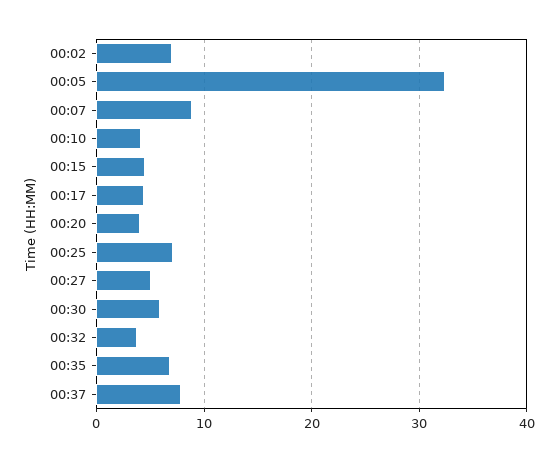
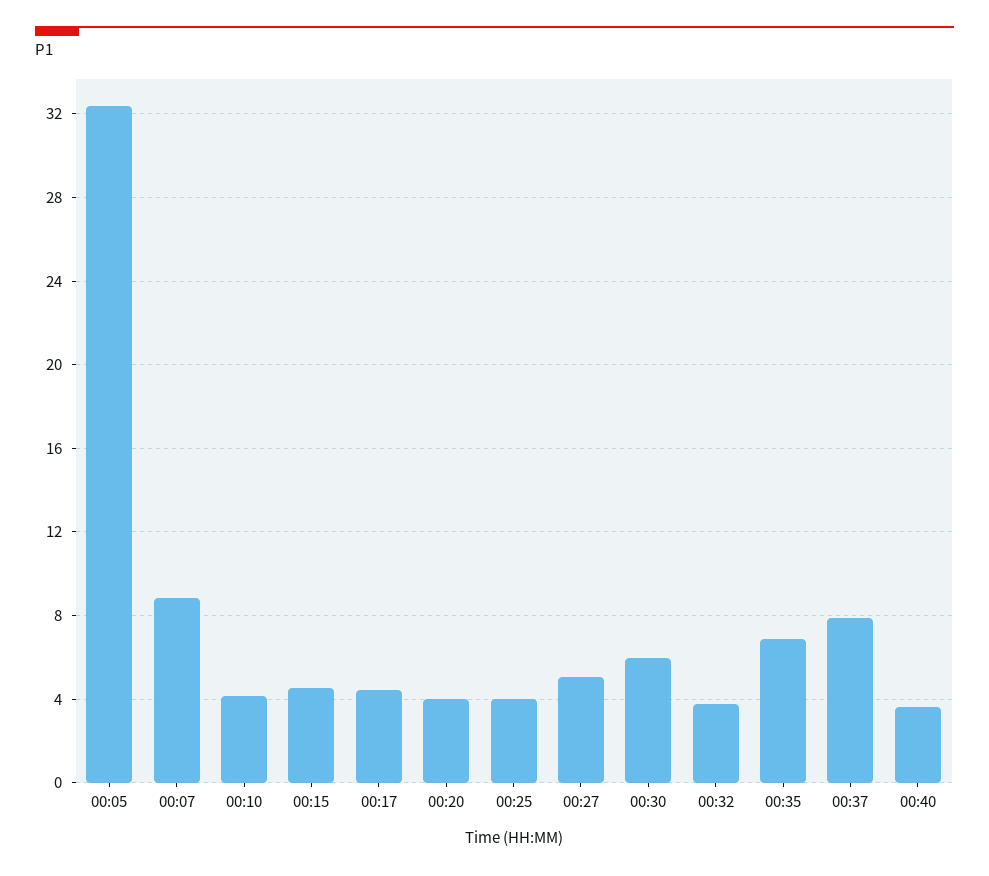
00:02: 7 -> none
00:25: 7 -> 4
00:40: none -> 3.5

